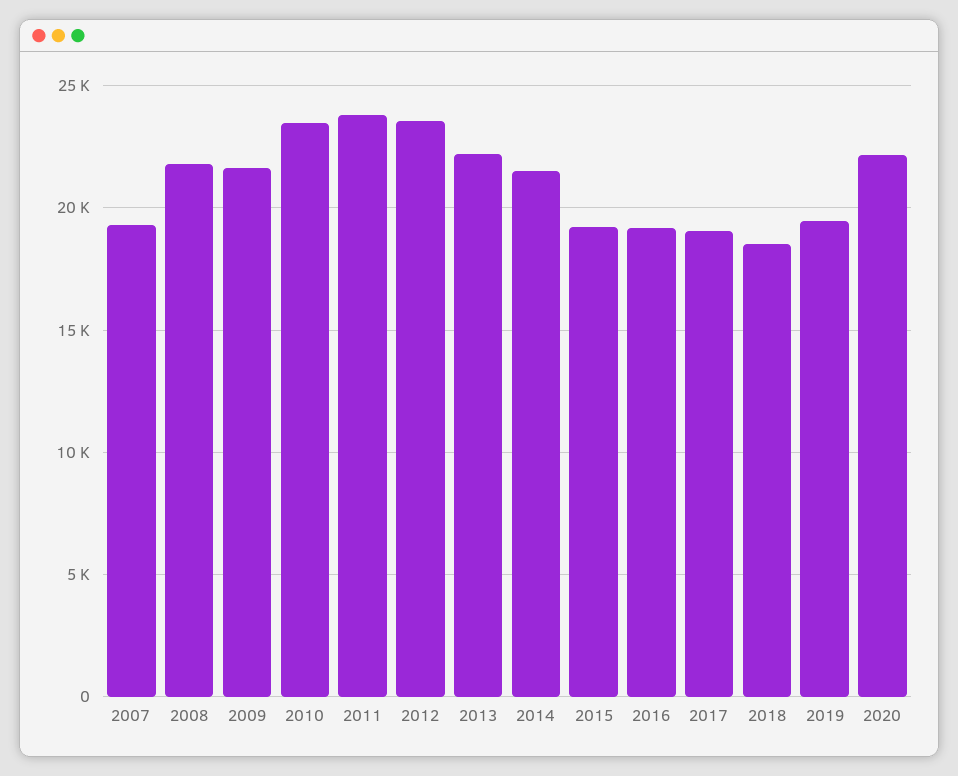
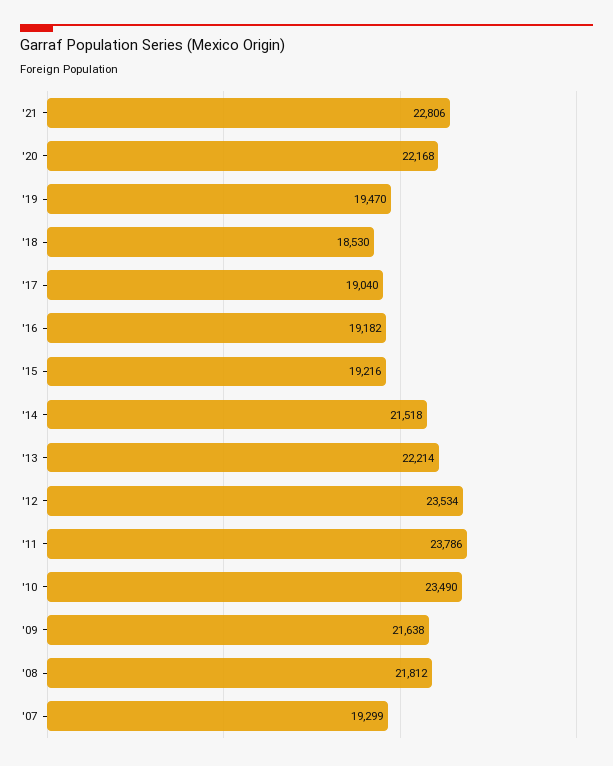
'21: none -> 22806

